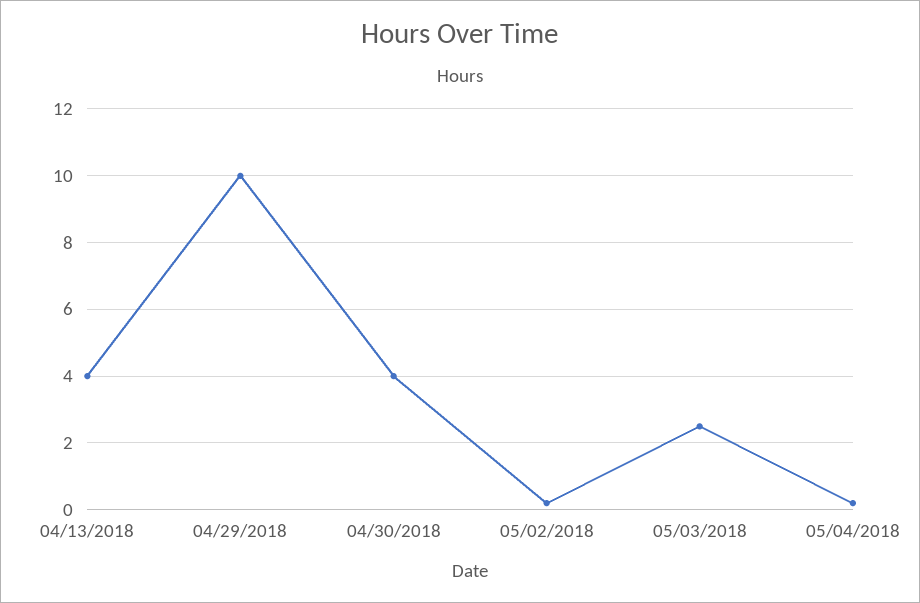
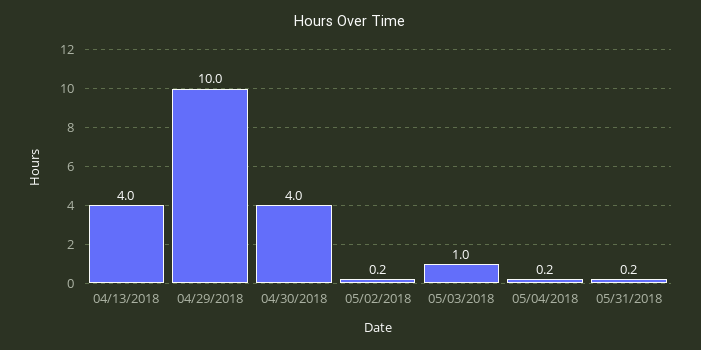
05/03/2018: 2.5 -> 1
05/31/2018: none -> 0.2

